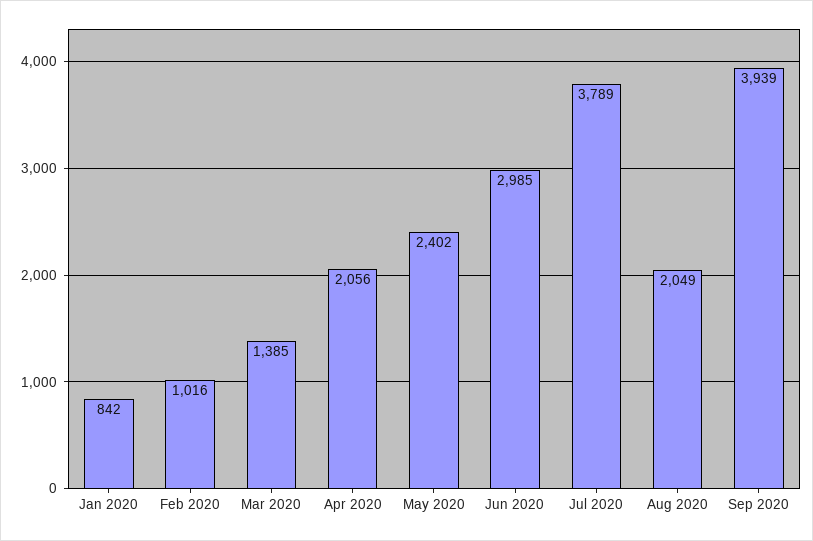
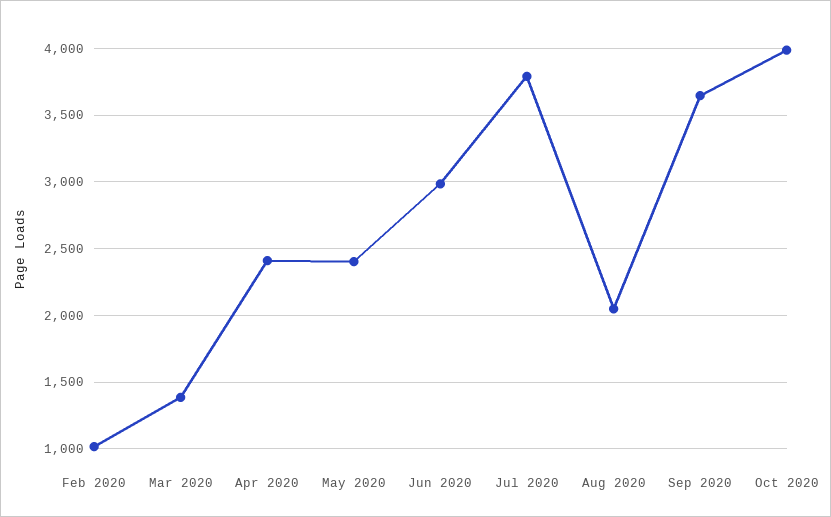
Jan 2020: 842 -> none
Apr 2020: 2056 -> 2400
Sep 2020: 3939 -> 3650
Oct 2020: none -> 4000

